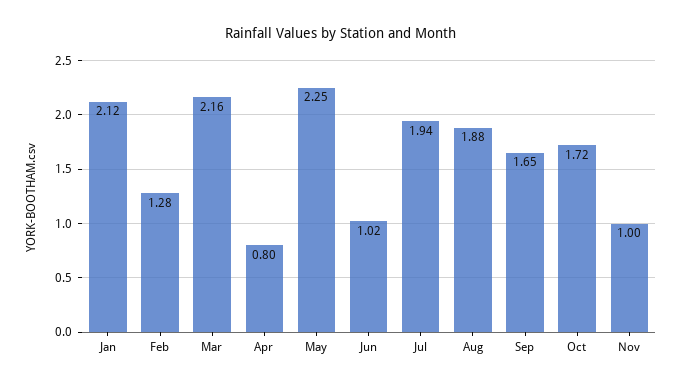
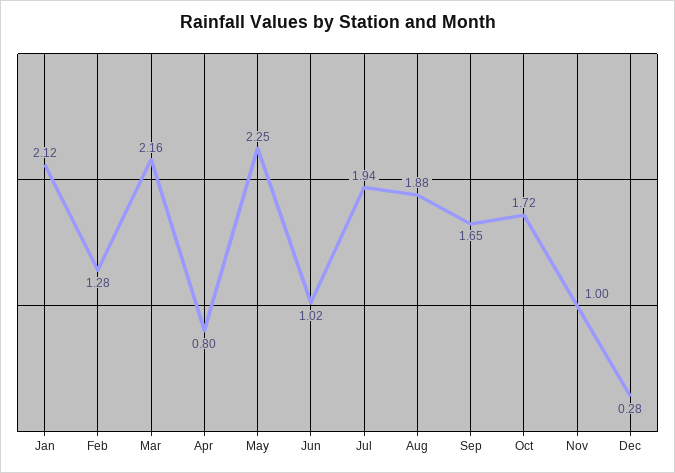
Dec: none -> 0.28

